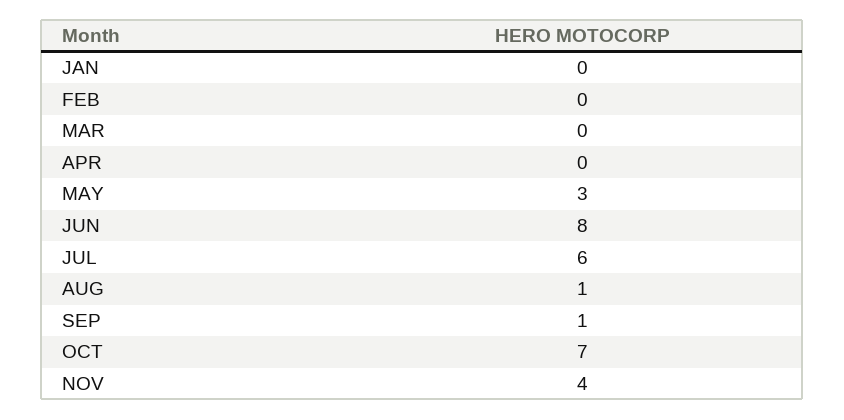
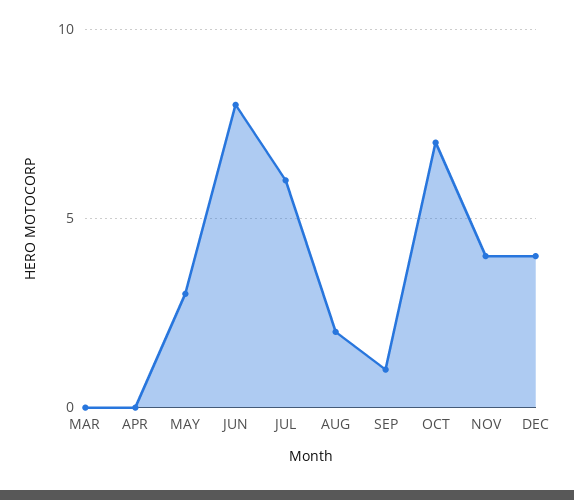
JAN: 0 -> none
FEB: 0 -> none
AUG: 1 -> 2
DEC: none -> 4

